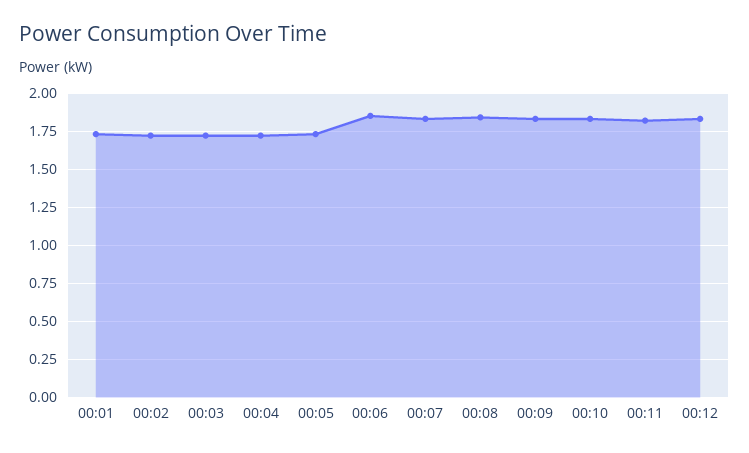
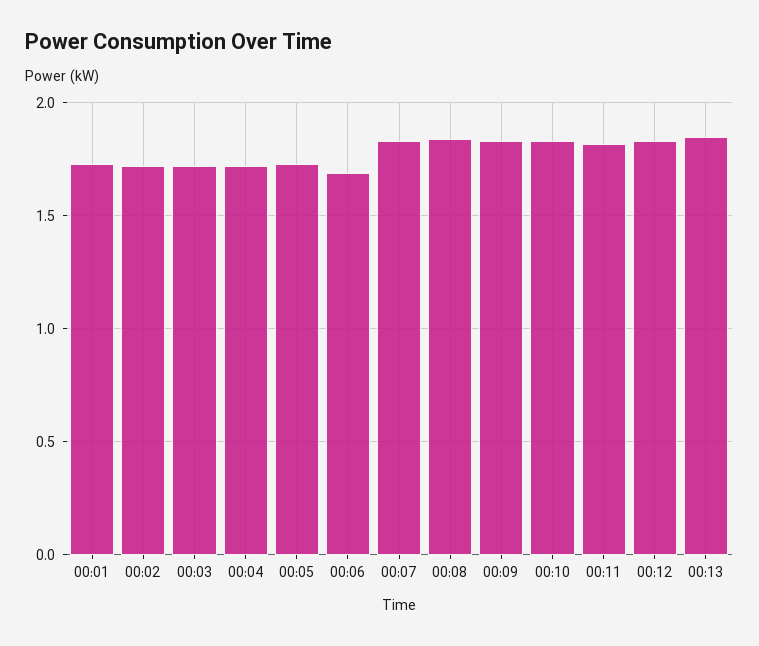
00:06: 1.85 -> 1.7
00:13: none -> 1.85

